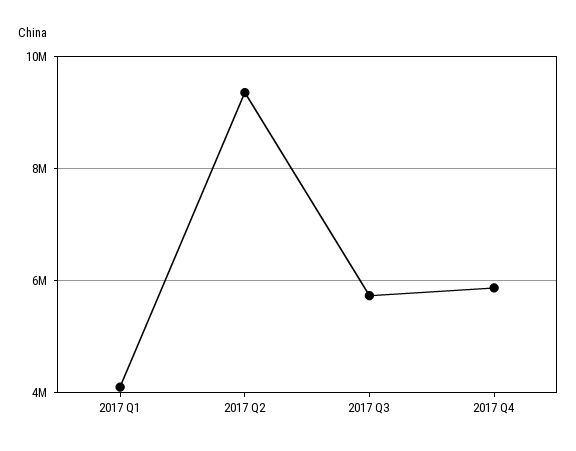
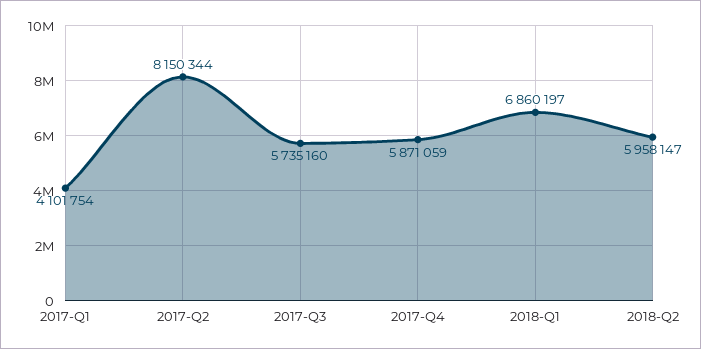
2017 Q2: 9400000 -> 8150344
2018-Q1: none -> 6860197
2018-Q2: none -> 5958147

